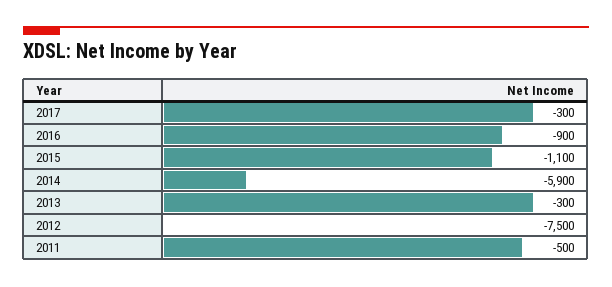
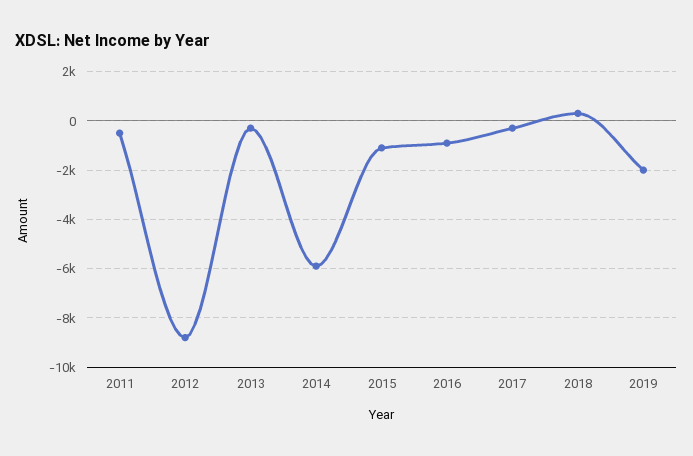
2012: -7500 -> -8750
2018: none -> 250
2019: none -> -2000

